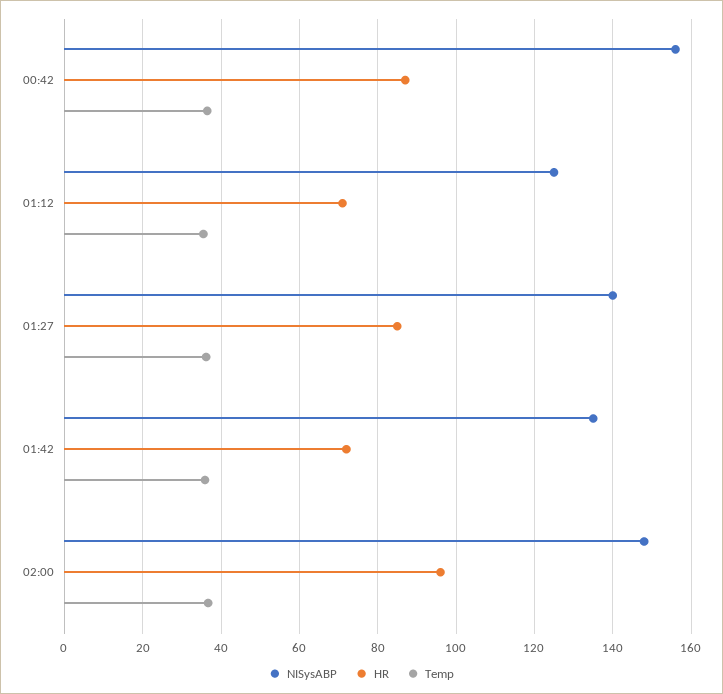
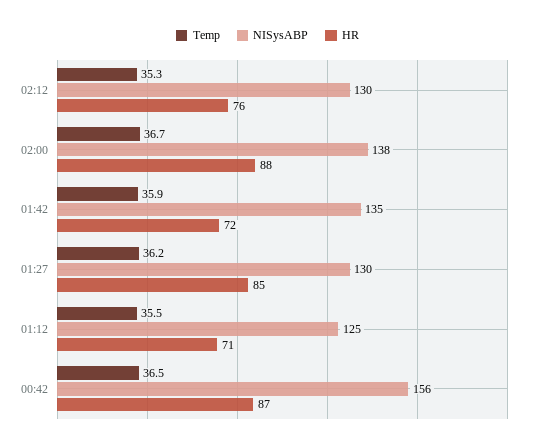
NISysABP, 01:27: 140 -> 130
NISysABP, 02:00: 148 -> 138
HR, 02:00: 96 -> 88
Temp, 02:12: none -> 35.3
NISysABP, 02:12: none -> 130
HR, 02:12: none -> 76

